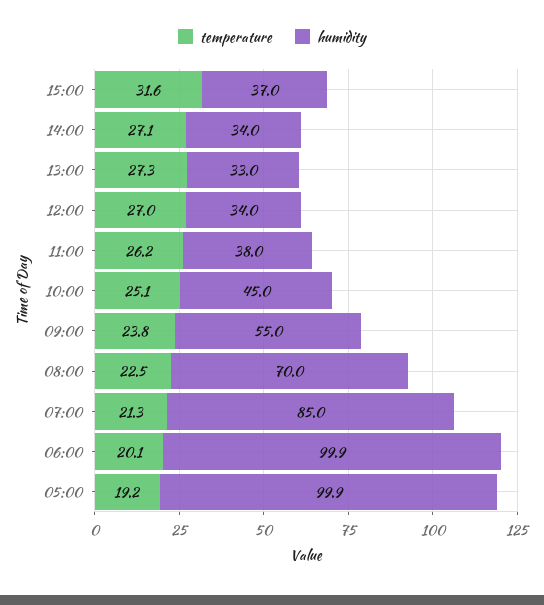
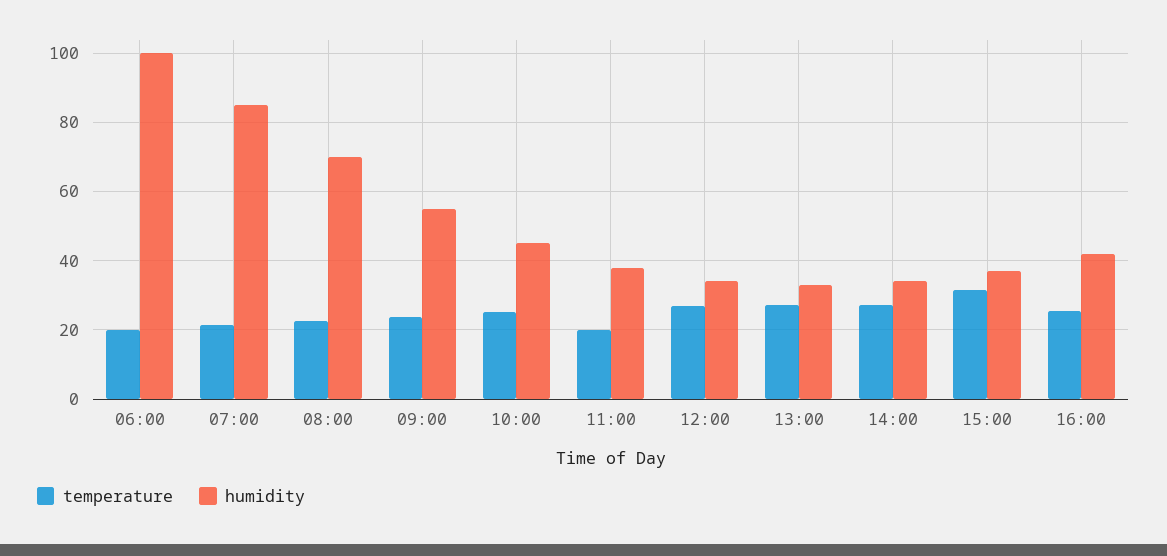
temperature, 11:00: 26.2 -> 20
temperature, 05:00: 19.2 -> none
humidity, 05:00: 99.9 -> none
temperature, 16:00: none -> 26
humidity, 16:00: none -> 42

